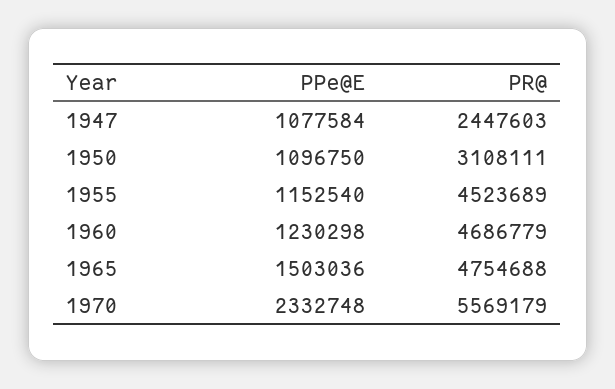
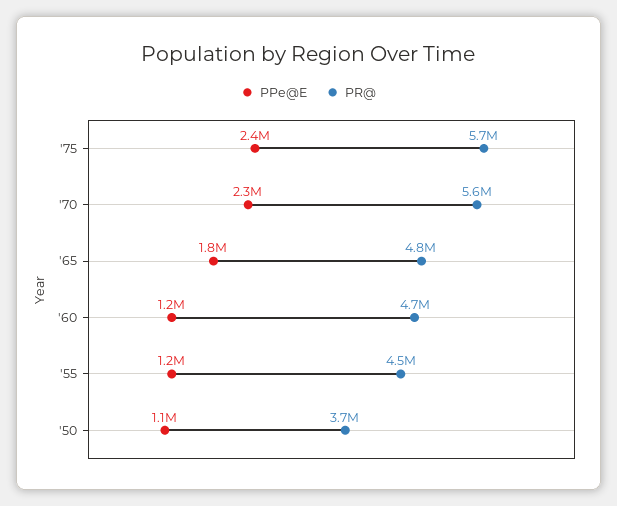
PPe@E, 1947: 1077584 -> none
PR@, 1947: 2447603 -> none
PR@, 1950: 3108111 -> 3700000
PPe@E, 1965: 1503036 -> 1800000
PPe@E, '75: none -> 2400000
PR@, '75: none -> 5700000

